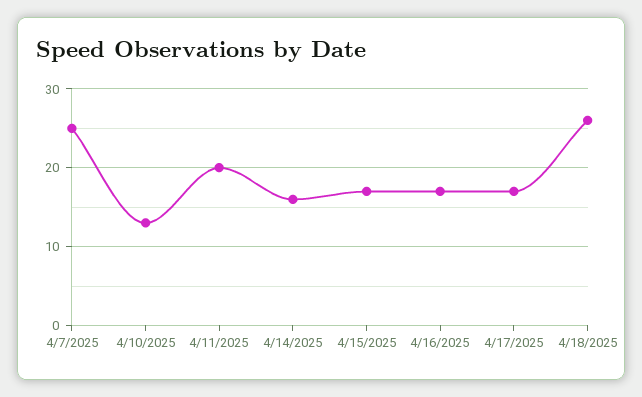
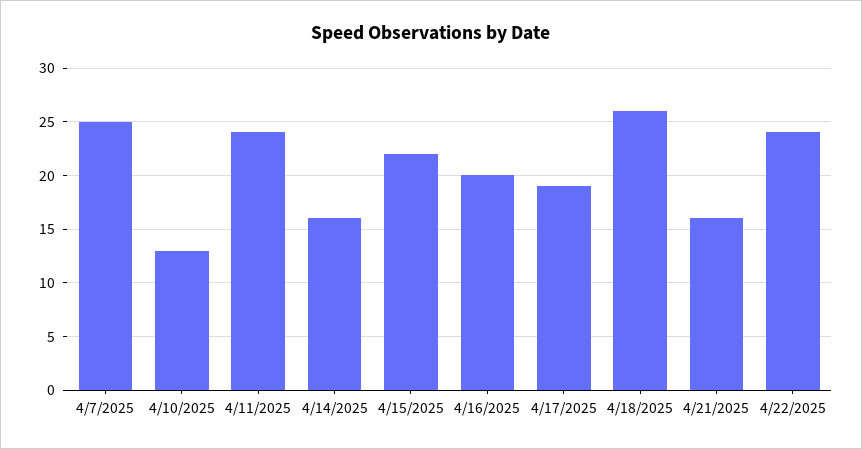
4/11/2025: 20 -> 24
4/15/2025: 17 -> 22
4/16/2025: 17 -> 20
4/17/2025: 17 -> 19
4/21/2025: none -> 16
4/22/2025: none -> 24

